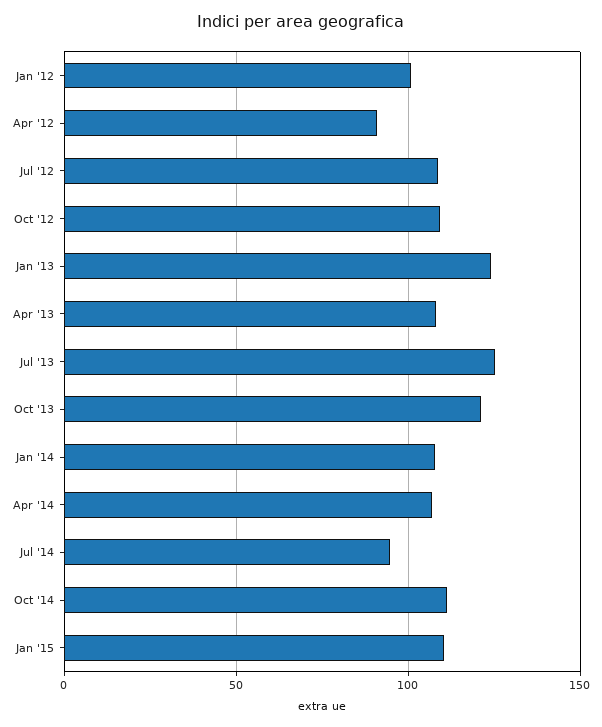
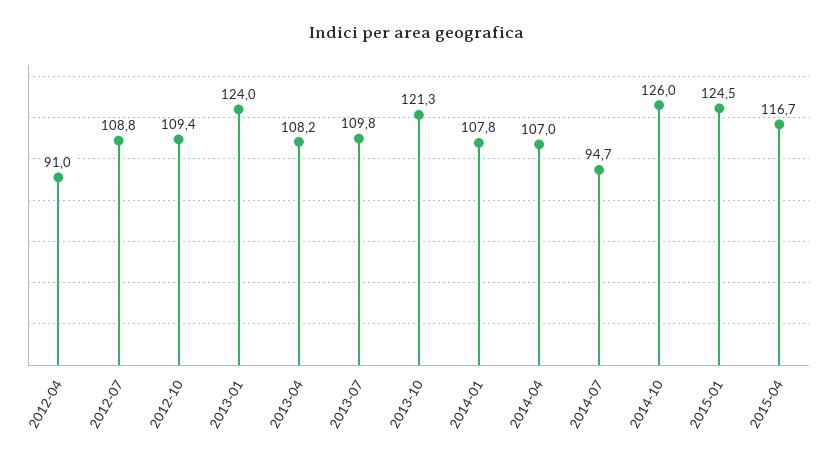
Jan '12: 100 -> none
Jul '13: 125 -> 109.8
Oct '14: 110 -> 126
Jan '15: 110 -> 124.5
2015-04: none -> 116.7

